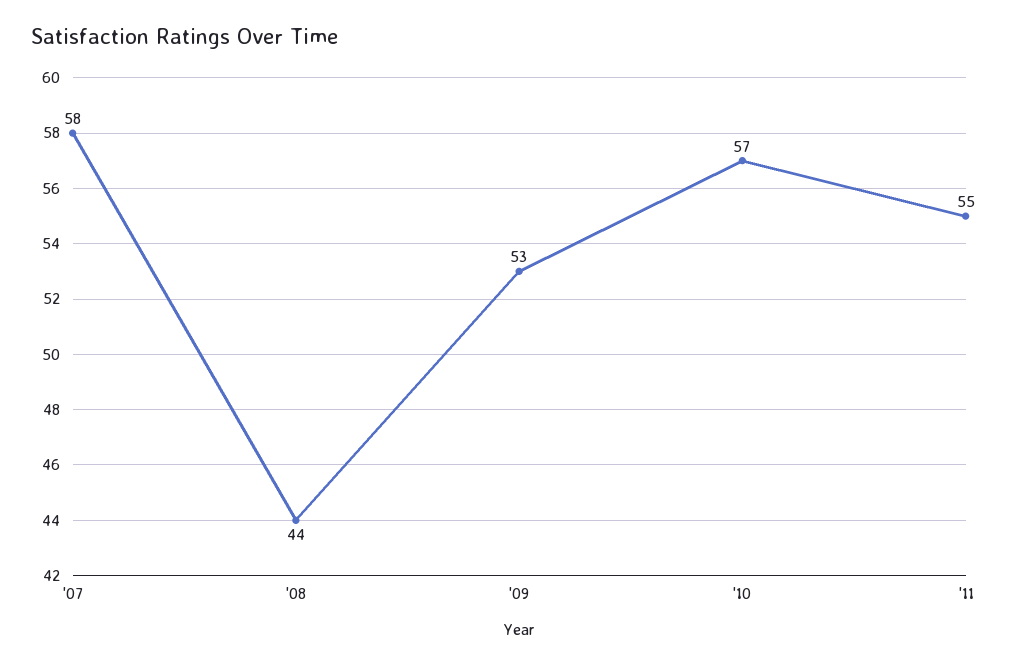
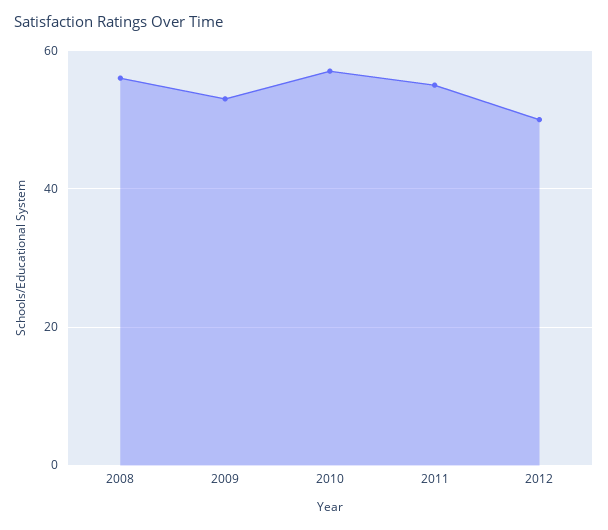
'07: 58 -> none
'08: 44 -> 55
2012: none -> 50

